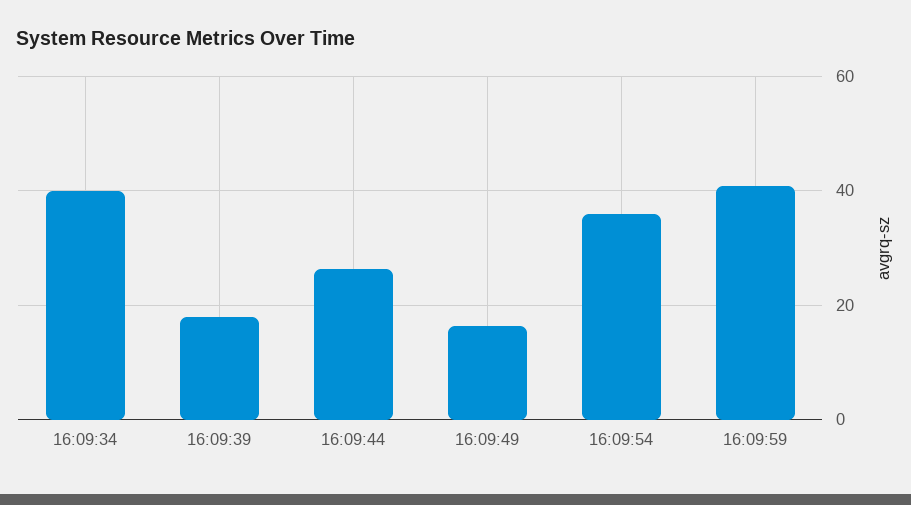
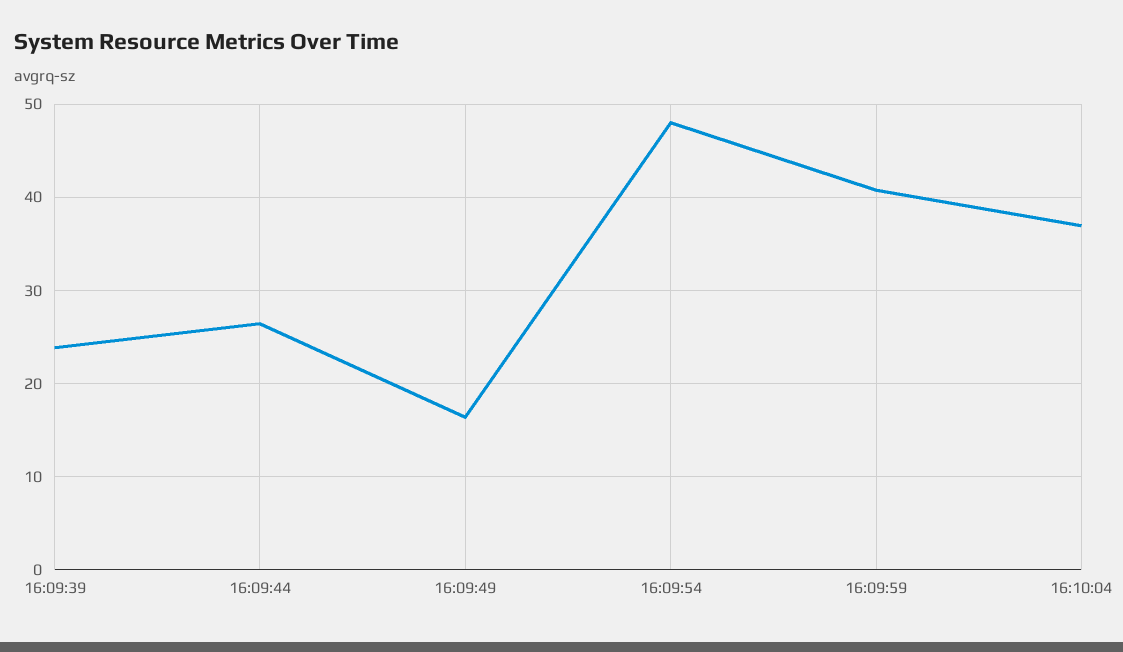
16:09:34: 40 -> none
16:09:39: 18 -> 24
16:09:54: 36 -> 48
16:10:04: none -> 37

